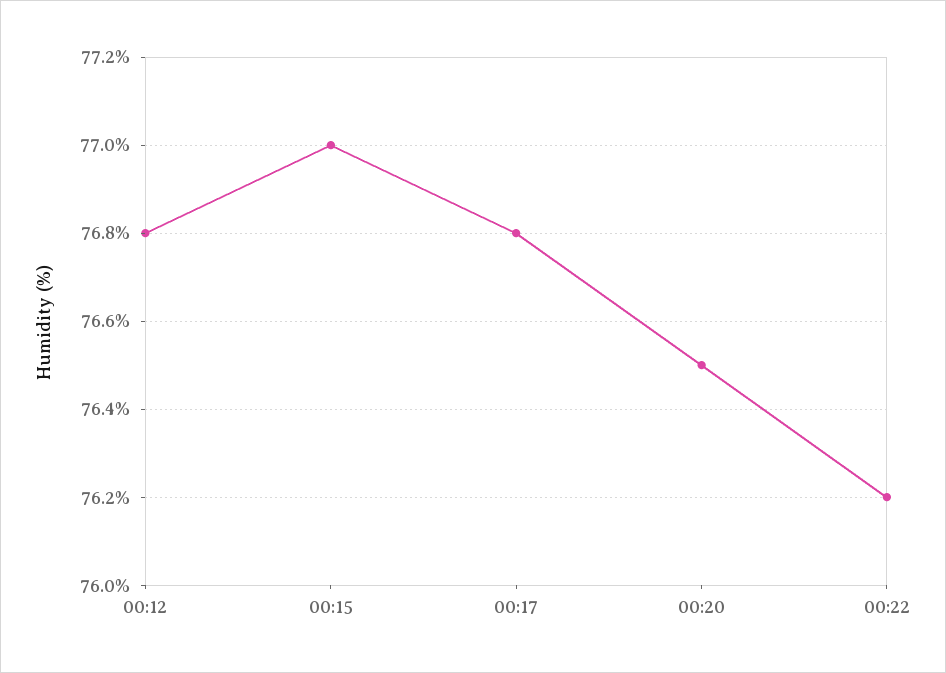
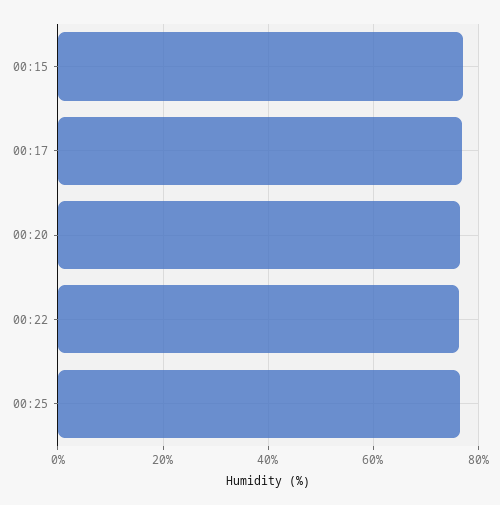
00:12: 76.8 -> none
00:25: none -> 76

